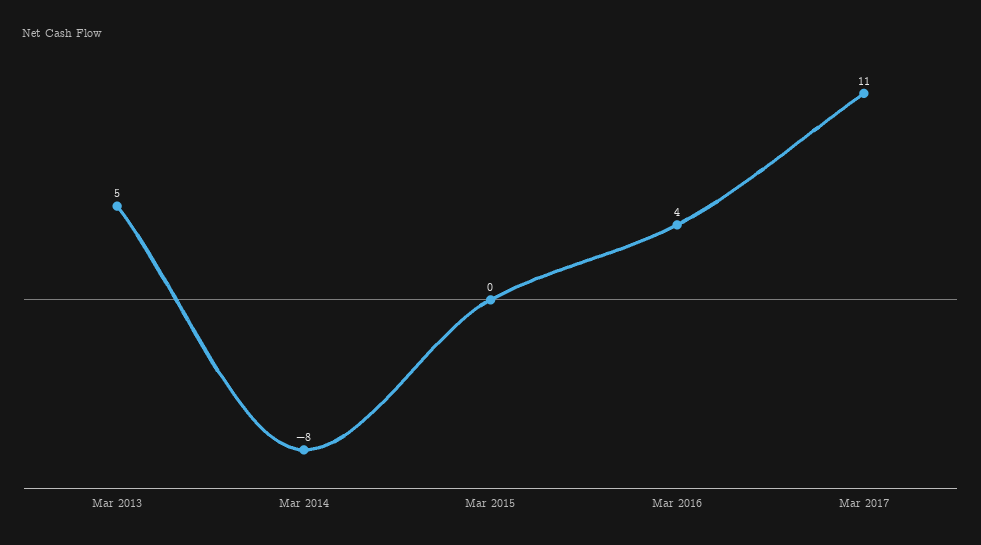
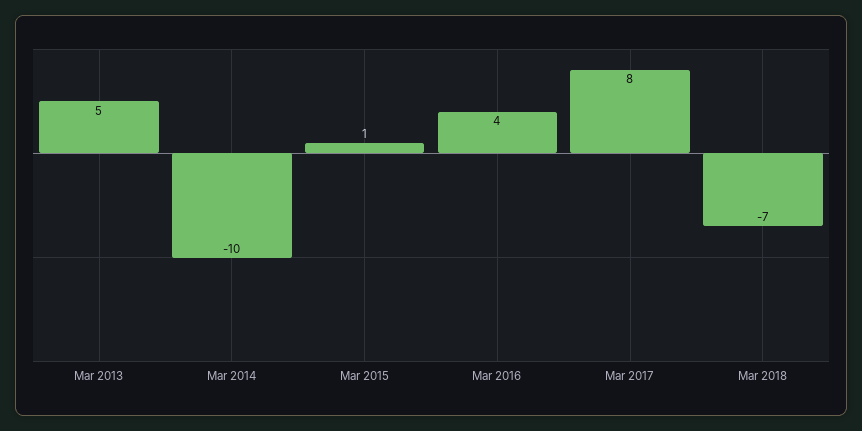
Mar 2014: -8 -> -10
Mar 2015: 0 -> 1
Mar 2017: 11 -> 8
Mar 2018: none -> -7

